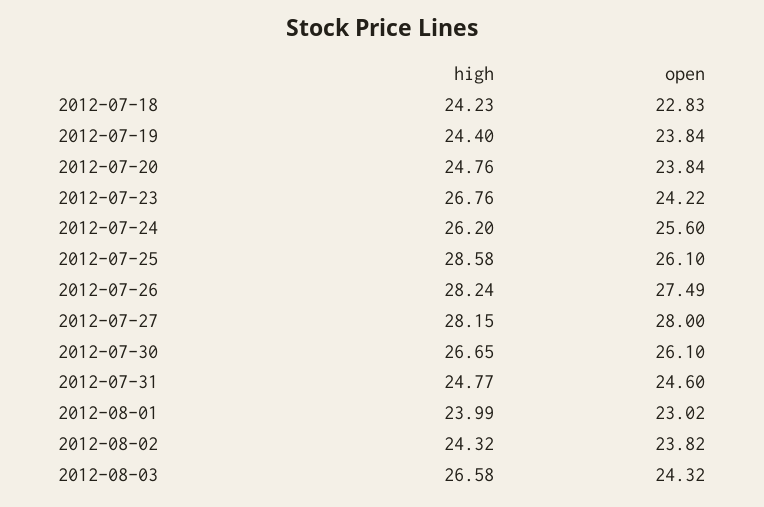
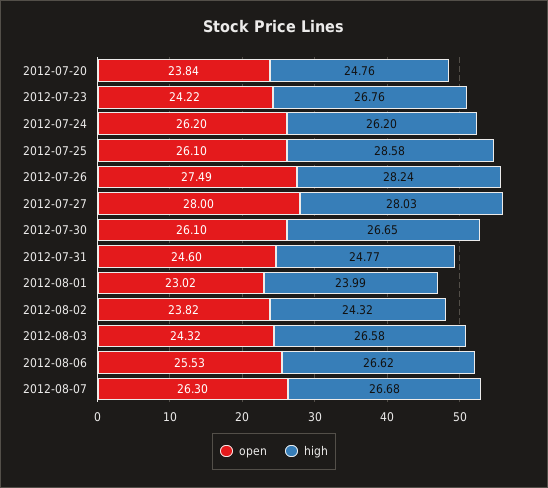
high, 2012-07-18: 24.23 -> none
open, 2012-07-18: 22.83 -> none
high, 2012-07-19: 24.4 -> none
open, 2012-07-19: 23.84 -> none
open, 2012-07-24: 25.6 -> 26.2
high, 2012-07-27: 28.15 -> 28.03
open, 2012-08-06: none -> 25.53
high, 2012-08-06: none -> 26.62
open, 2012-08-07: none -> 26.3
high, 2012-08-07: none -> 26.68

